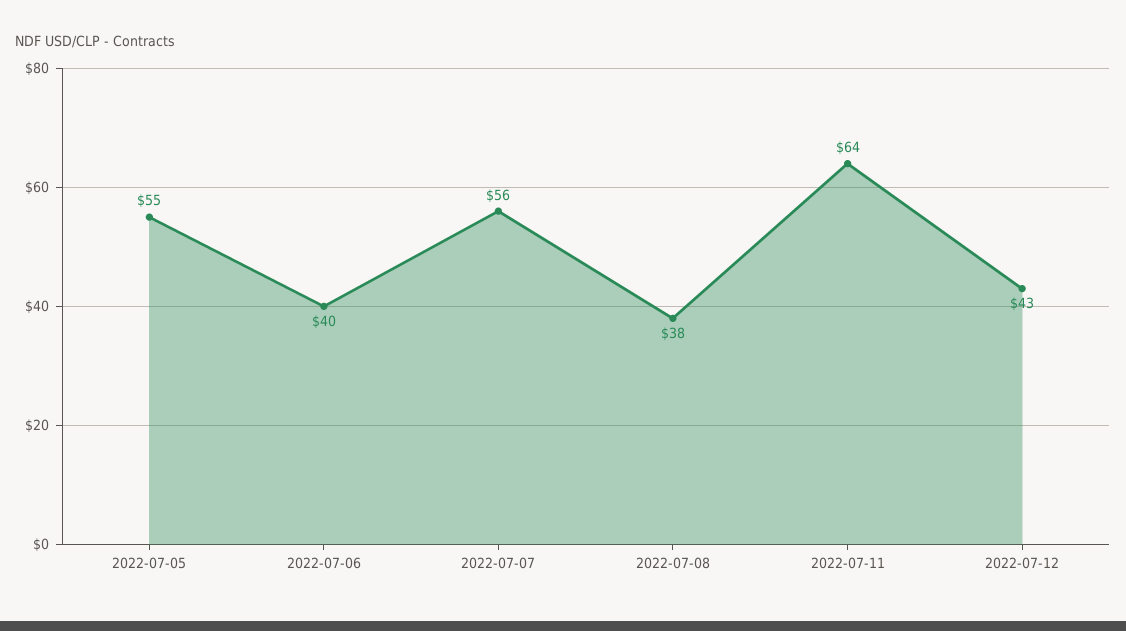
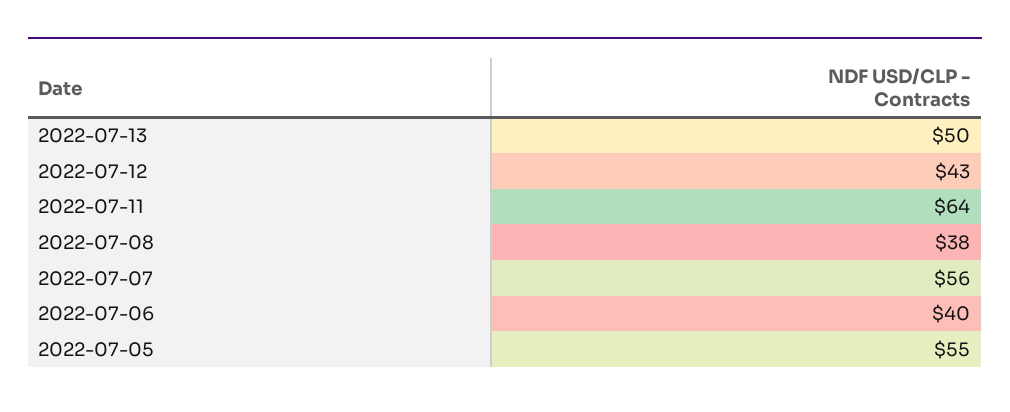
2022-07-13: none -> 50

